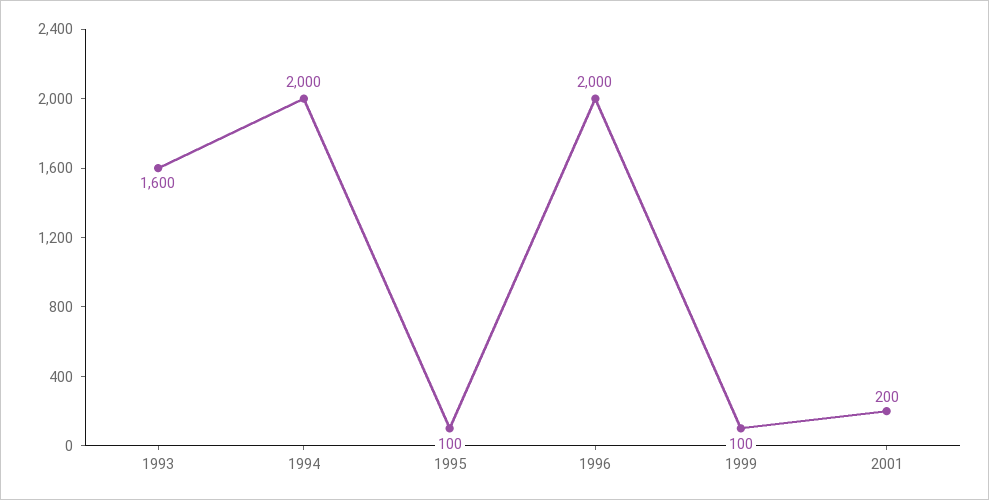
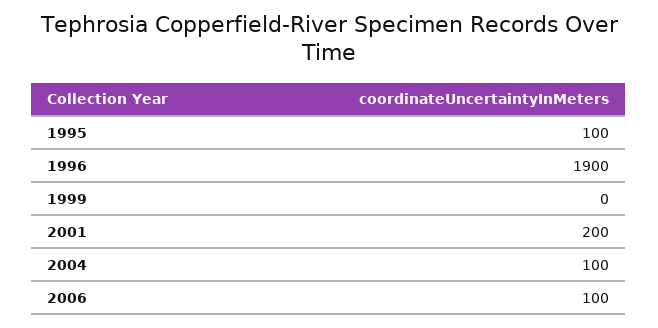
1993: 1600 -> none
1994: 2000 -> none
1996: 2000 -> 1900
1999: 100 -> 0
2004: none -> 100
2006: none -> 100

